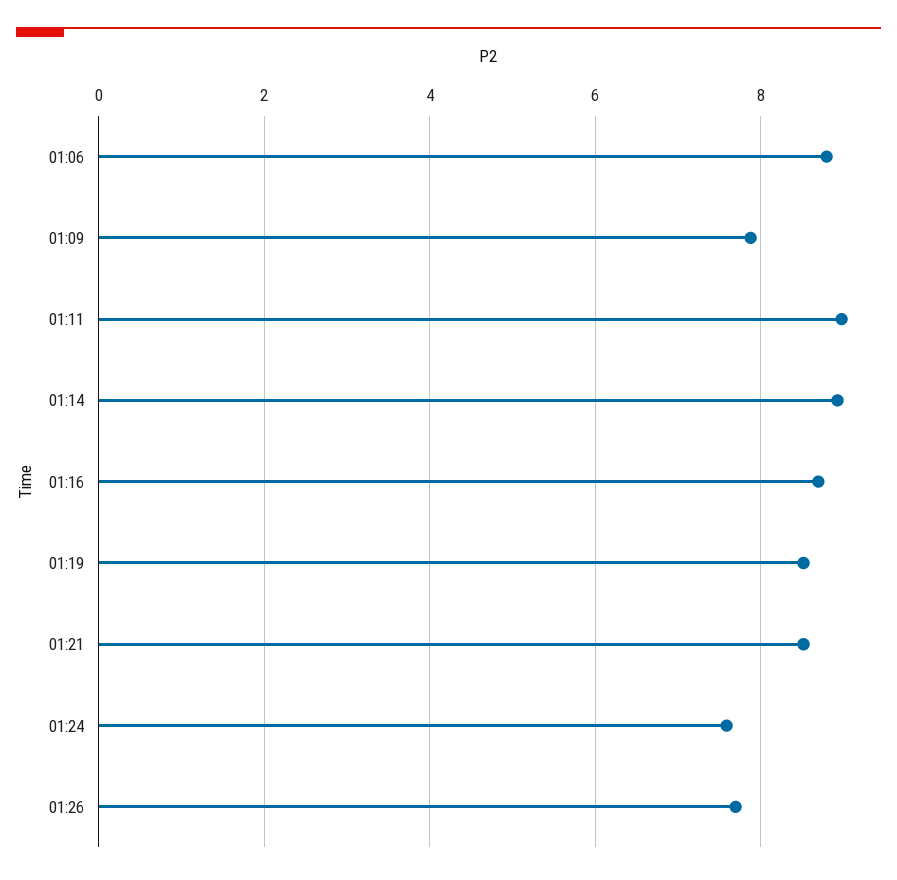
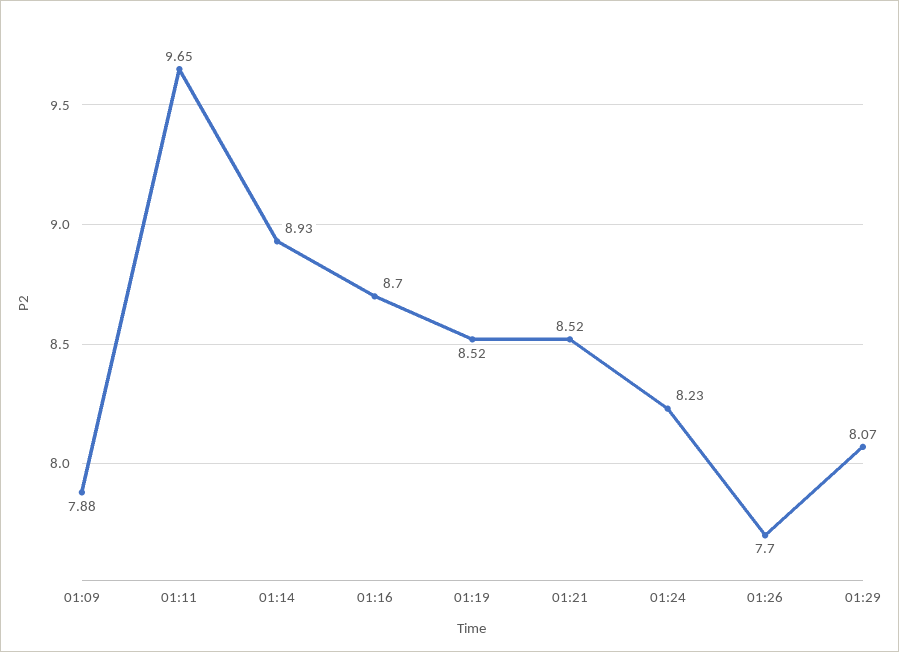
01:06: 8.8 -> none
01:11: 9 -> 9.65
01:24: 7.6 -> 8.23
01:29: none -> 8.07

